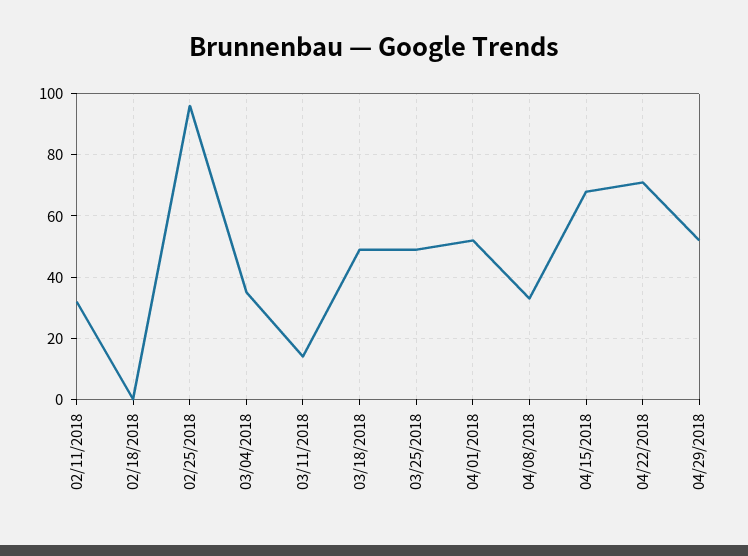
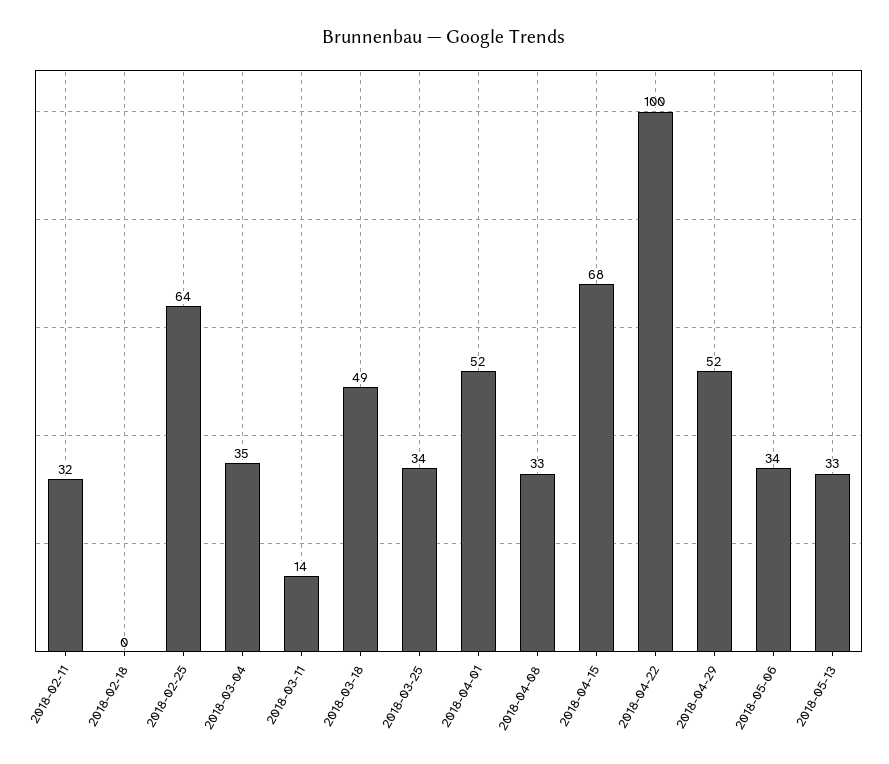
02/25/2018: 95 -> 64
03/25/2018: 50 -> 34
04/22/2018: 70 -> 100
2018-05-06: none -> 34
2018-05-13: none -> 33

